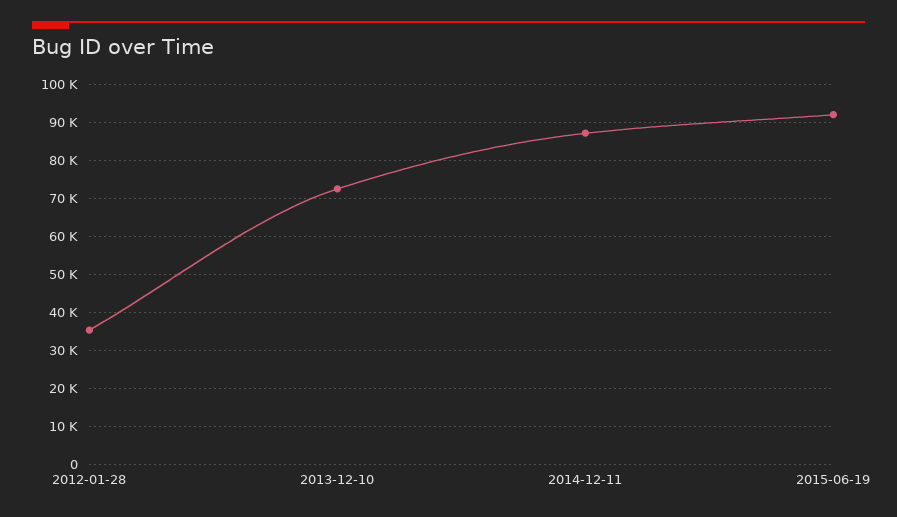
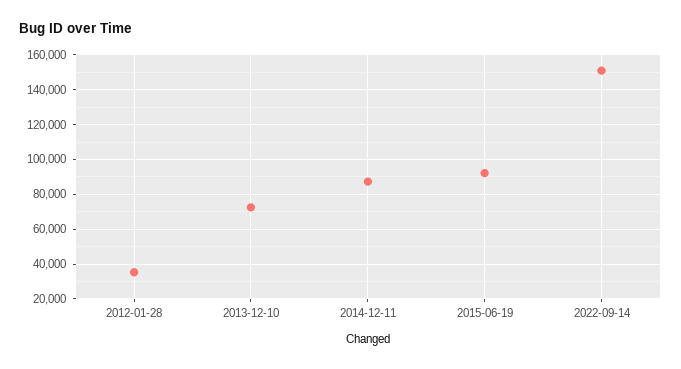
2022-09-14: none -> 150000

